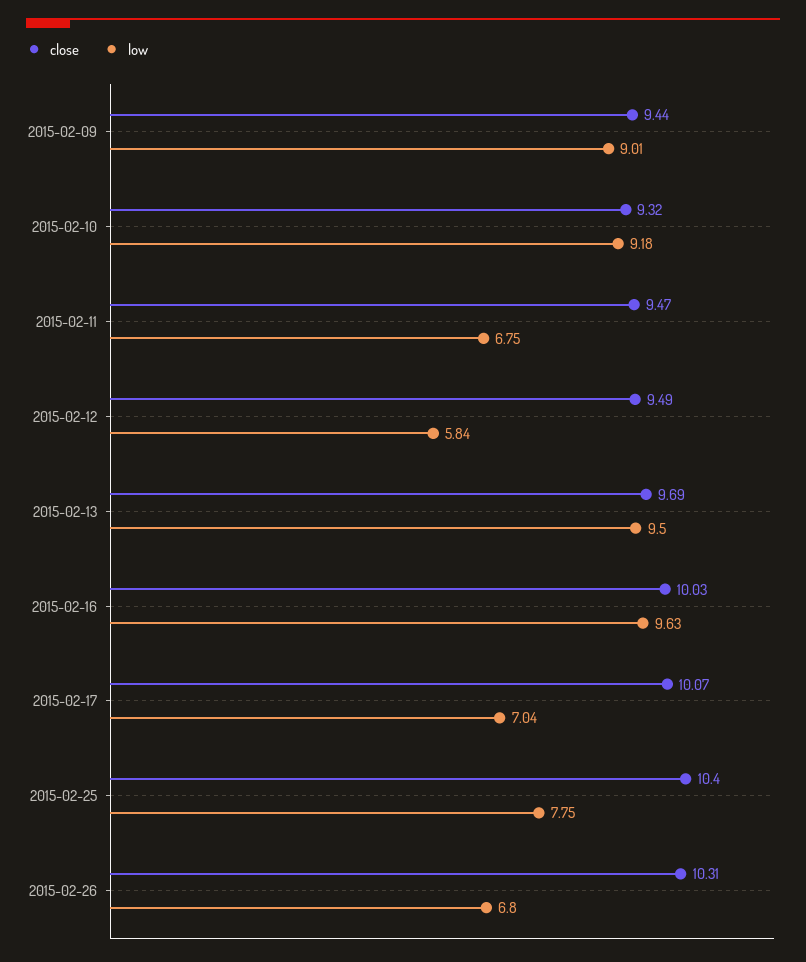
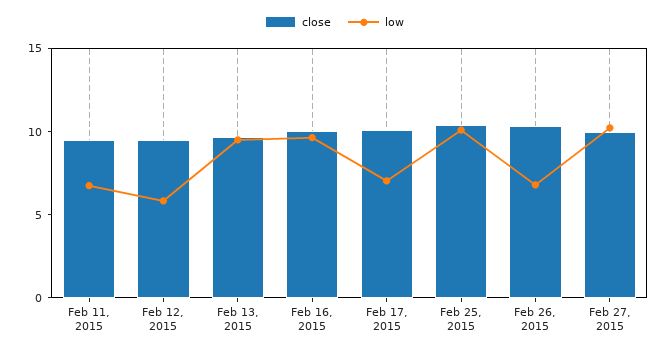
close, 2015-02-09: 9.44 -> none
low, 2015-02-09: 9.01 -> none
close, 2015-02-10: 9.32 -> none
low, 2015-02-10: 9.18 -> none
low, 2015-02-25: 7.75 -> 10
close, Feb 27, 2015: none -> 10
low, Feb 27, 2015: none -> 10

